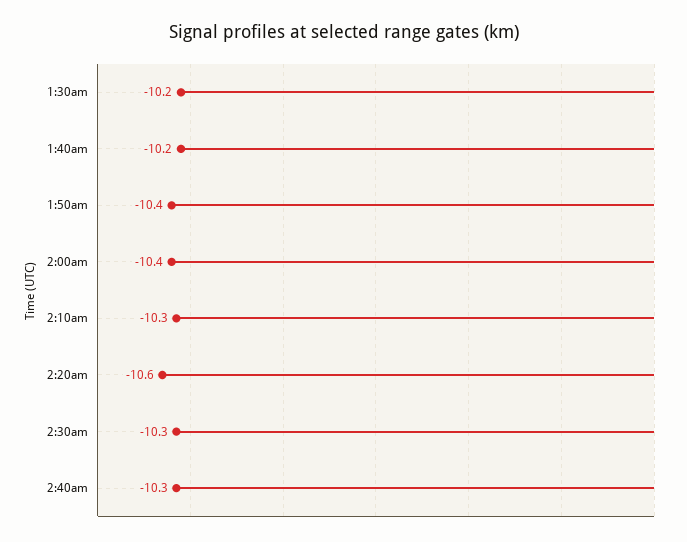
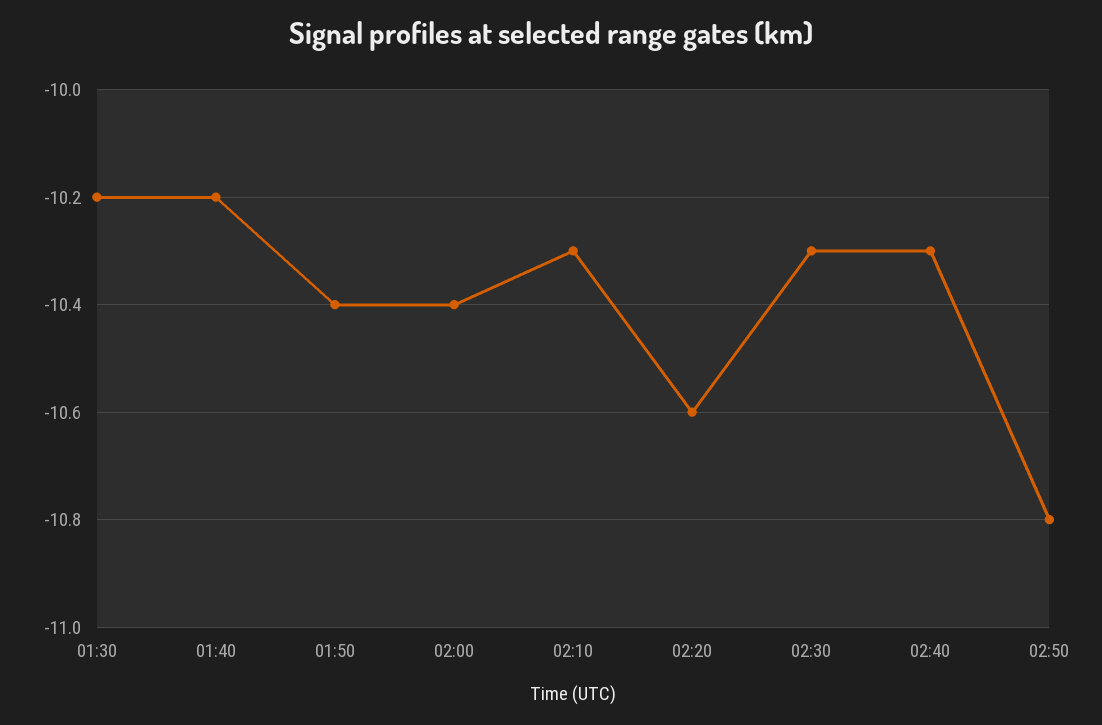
02:50: none -> -10.8

